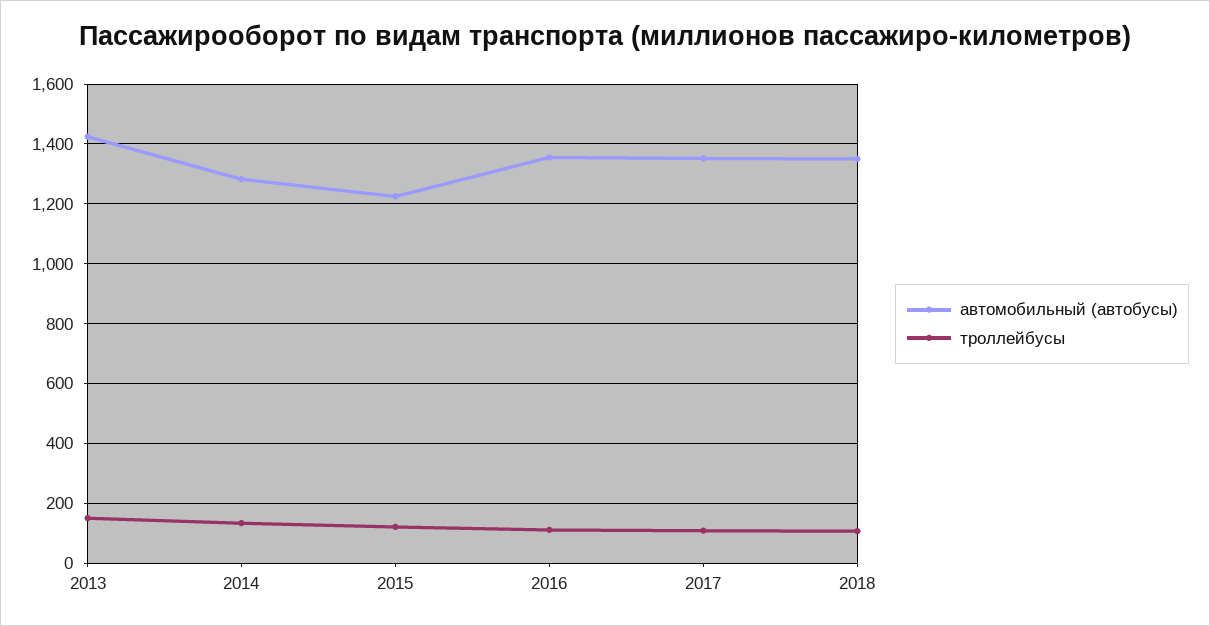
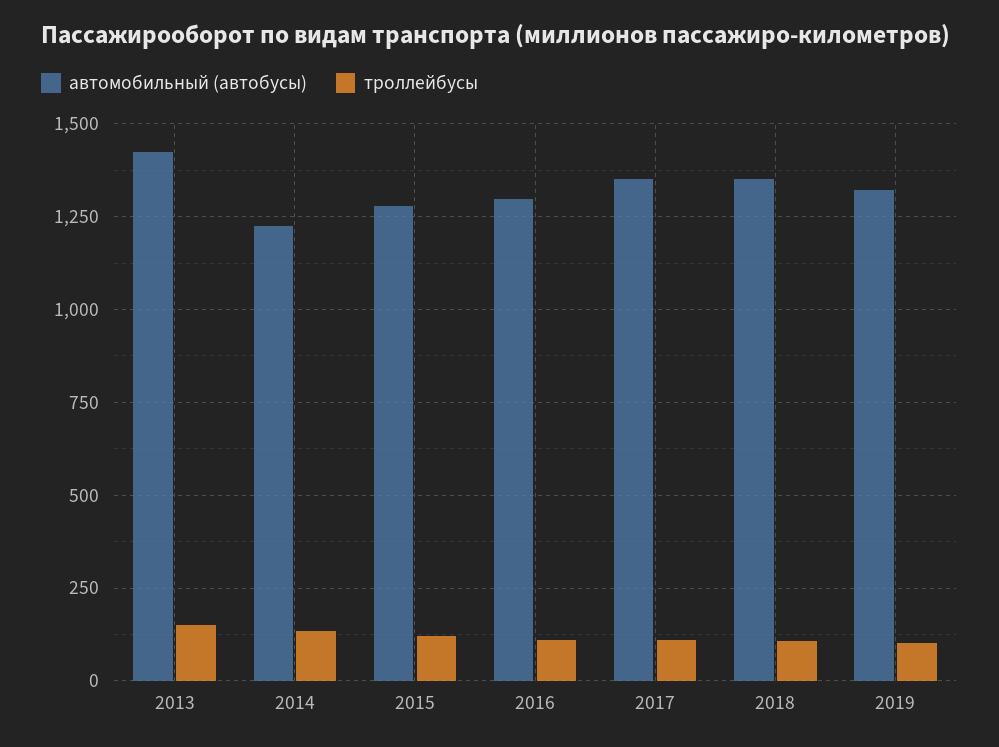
автомобильный (автобусы), 2014: 1275 -> 1225
автомобильный (автобусы), 2015: 1225 -> 1275
автомобильный (автобусы), 2016: 1350 -> 1300
автомобильный (автобусы), 2019: none -> 1325
троллейбусы, 2019: none -> 100

